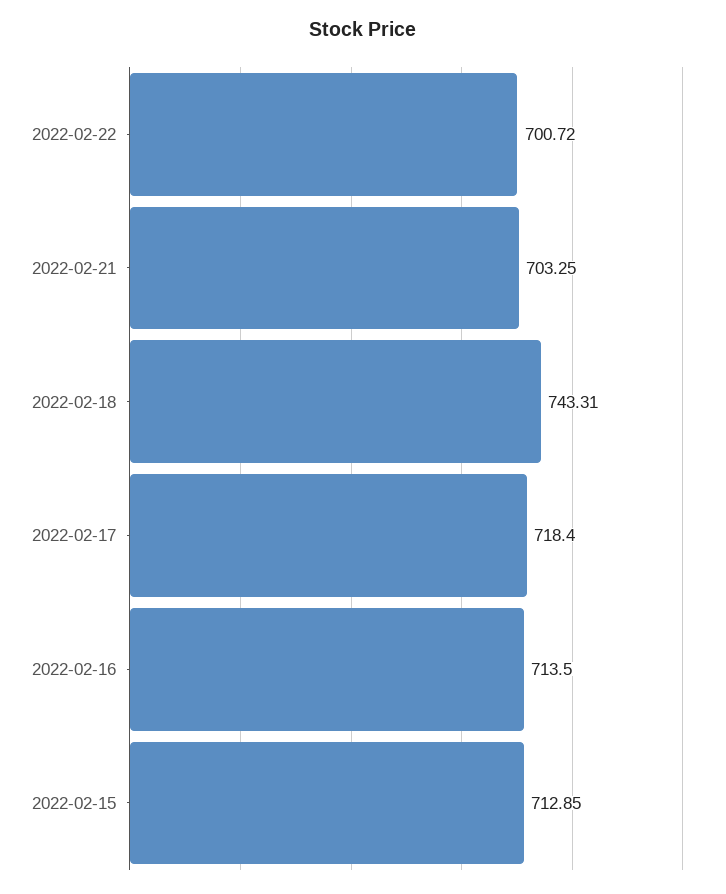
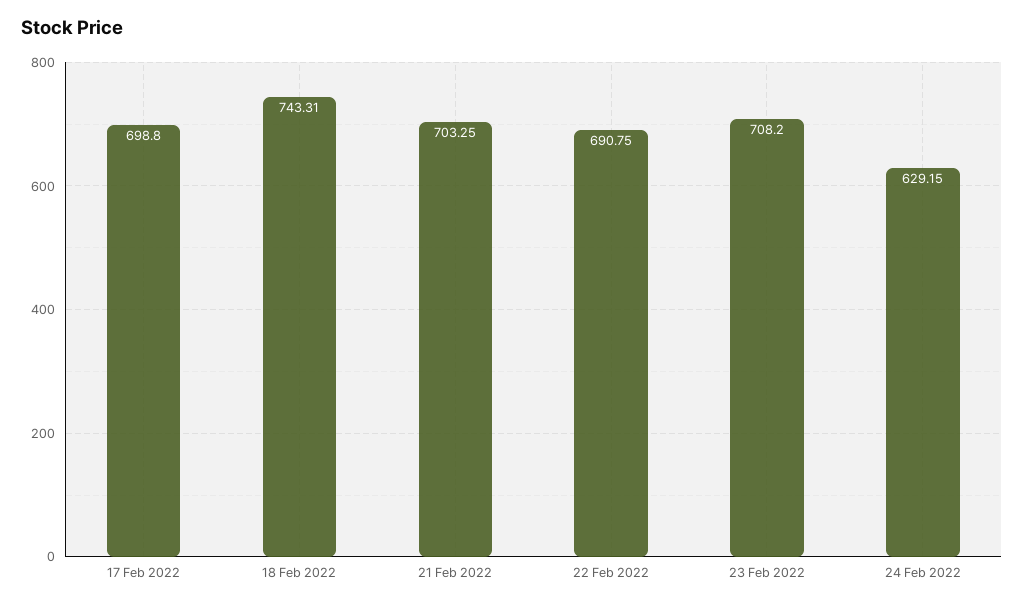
2022-02-22: 700.72 -> 690.75
2022-02-17: 718.4 -> 698.8
2022-02-16: 713.5 -> none
2022-02-15: 712.85 -> none
23 Feb 2022: none -> 708.2
24 Feb 2022: none -> 629.15

